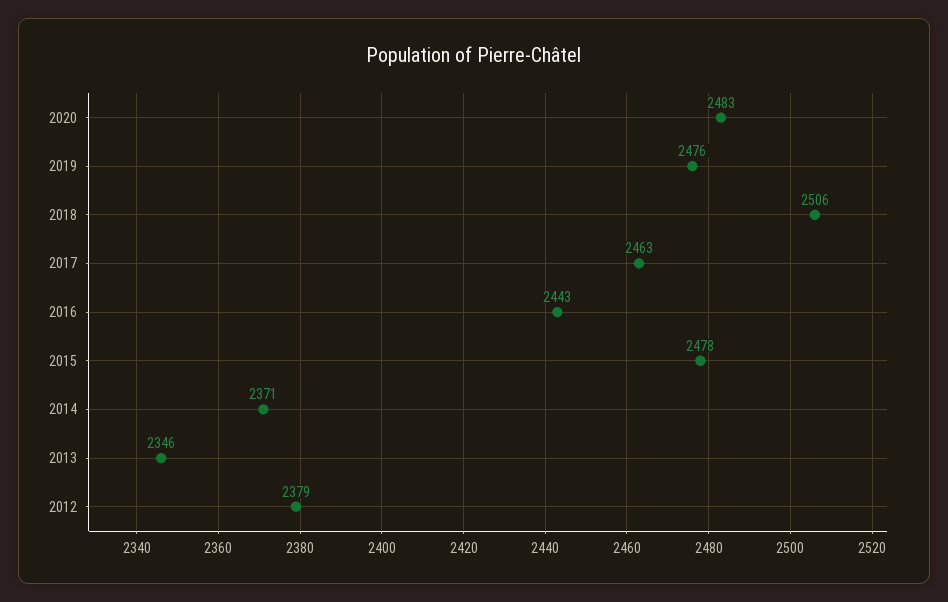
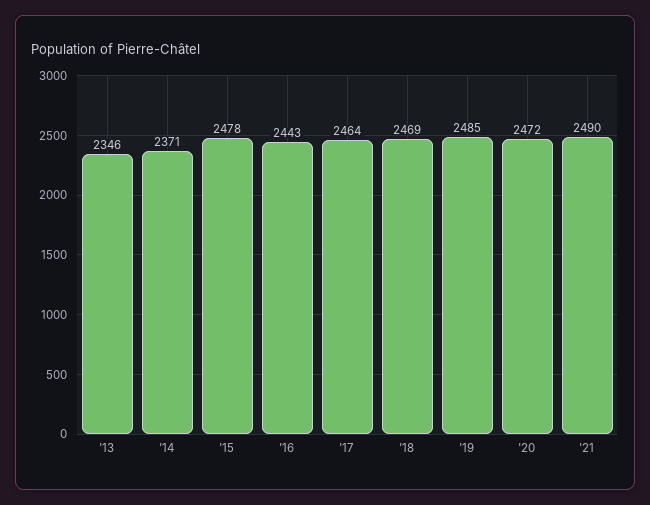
2020: 2483 -> 2472
2019: 2476 -> 2485
2018: 2506 -> 2469
2017: 2463 -> 2464
2012: 2379 -> none
'21: none -> 2490

